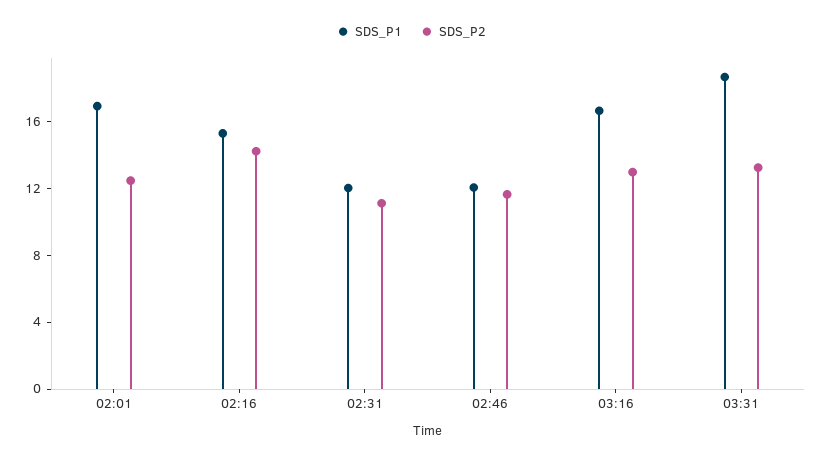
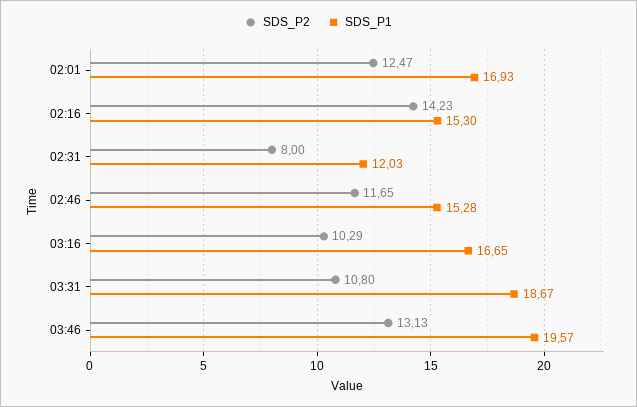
SDS_P2, 02:31: 11 -> 8
SDS_P1, 02:46: 12 -> 15.28
SDS_P2, 03:16: 13 -> 10.29
SDS_P2, 03:31: 13 -> 10.8
SDS_P2, 03:46: none -> 13.13
SDS_P1, 03:46: none -> 19.57

